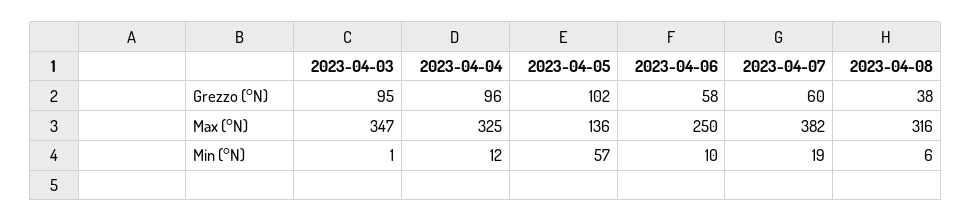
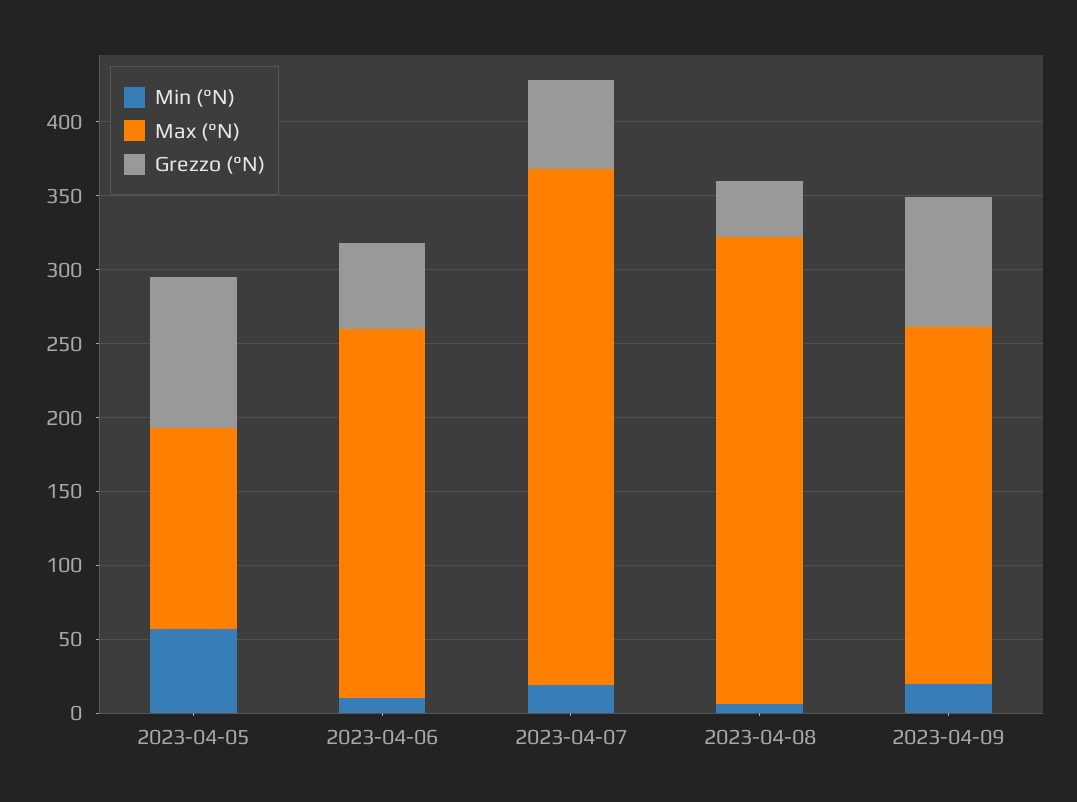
Grezzo (°N), 2023-04-03: 95 -> none
Grezzo (°N), 2023-04-04: 96 -> none
Max (°N), 2023-04-03: 347 -> none
Max (°N), 2023-04-04: 325 -> none
Max (°N), 2023-04-07: 382 -> 350
Min (°N), 2023-04-03: 1 -> none
Min (°N), 2023-04-04: 12 -> none
Min (°N), 2023-04-09: none -> 20
Max (°N), 2023-04-09: none -> 240
Grezzo (°N), 2023-04-09: none -> 90

